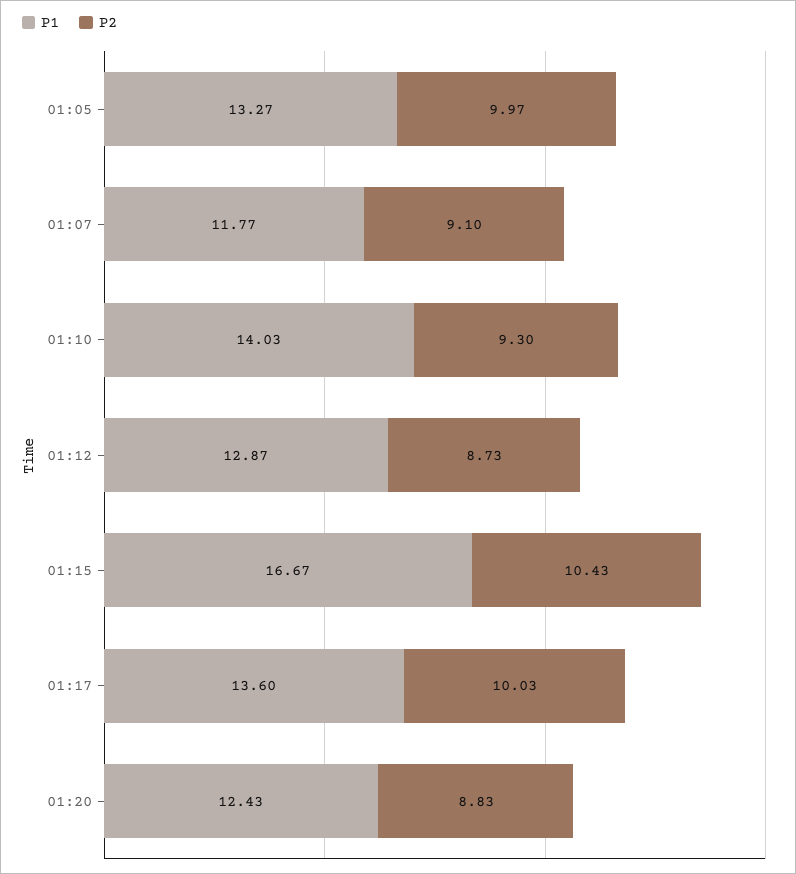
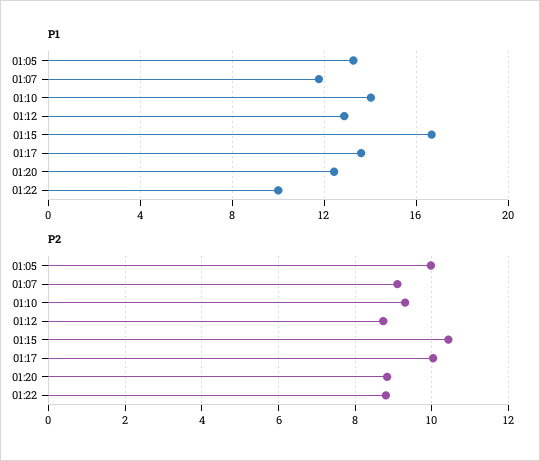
P1, 01:22: none -> 10
P2, 01:22: none -> 8.8

